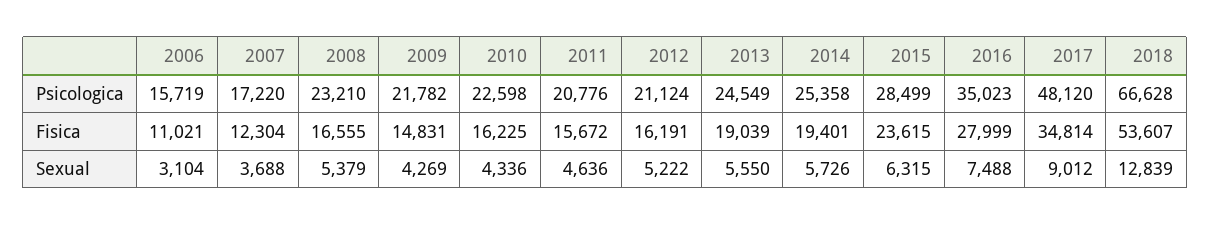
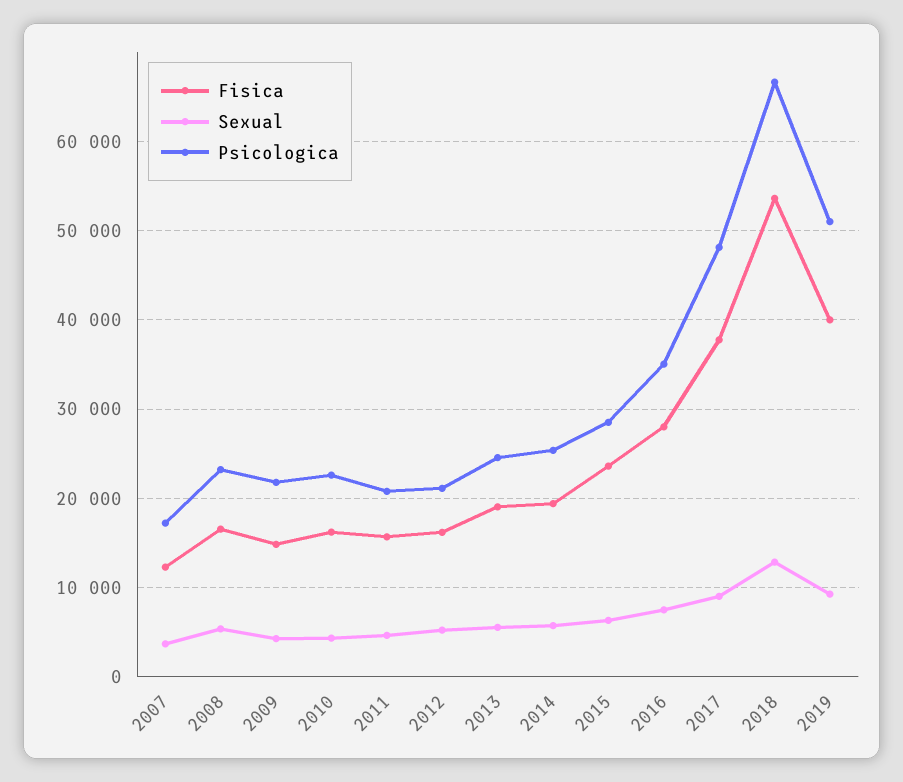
Psicologica, 2006: 15719 -> none
Fisica, 2006: 11021 -> none
Fisica, 2017: 34814 -> 38000
Sexual, 2006: 3104 -> none
Fisica, 2019: none -> 40000
Sexual, 2019: none -> 9000
Psicologica, 2019: none -> 51000

